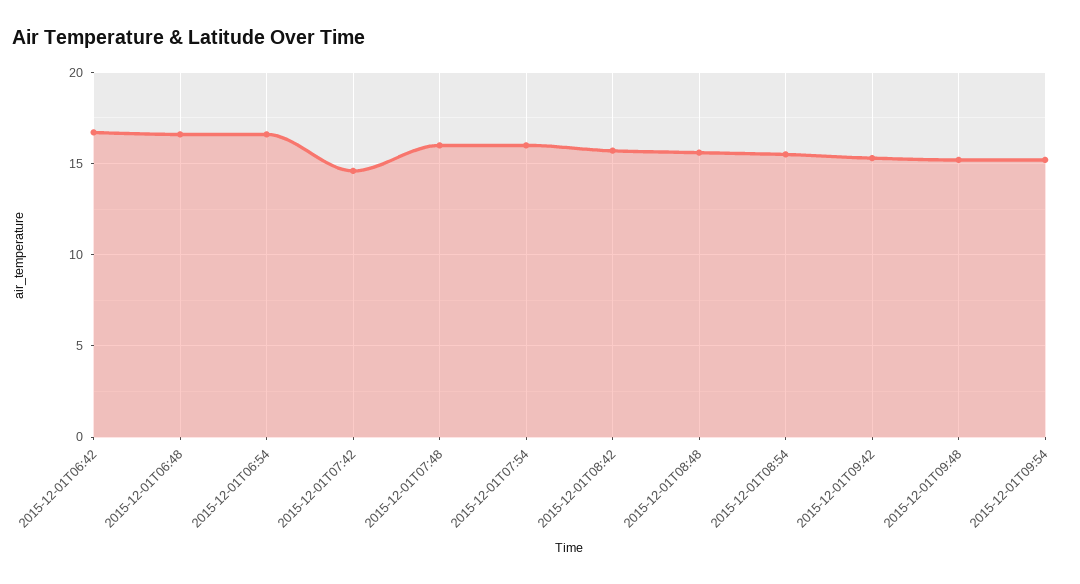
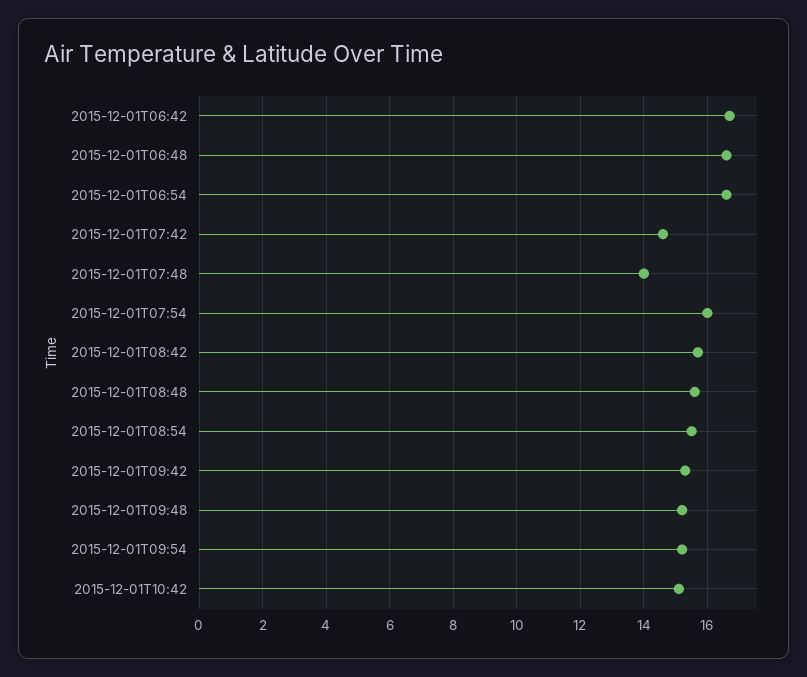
2015-12-01T07:48: 16 -> 14
2015-12-01T10:42: none -> 15

